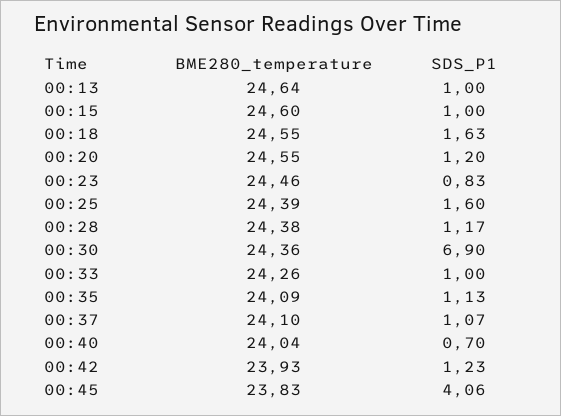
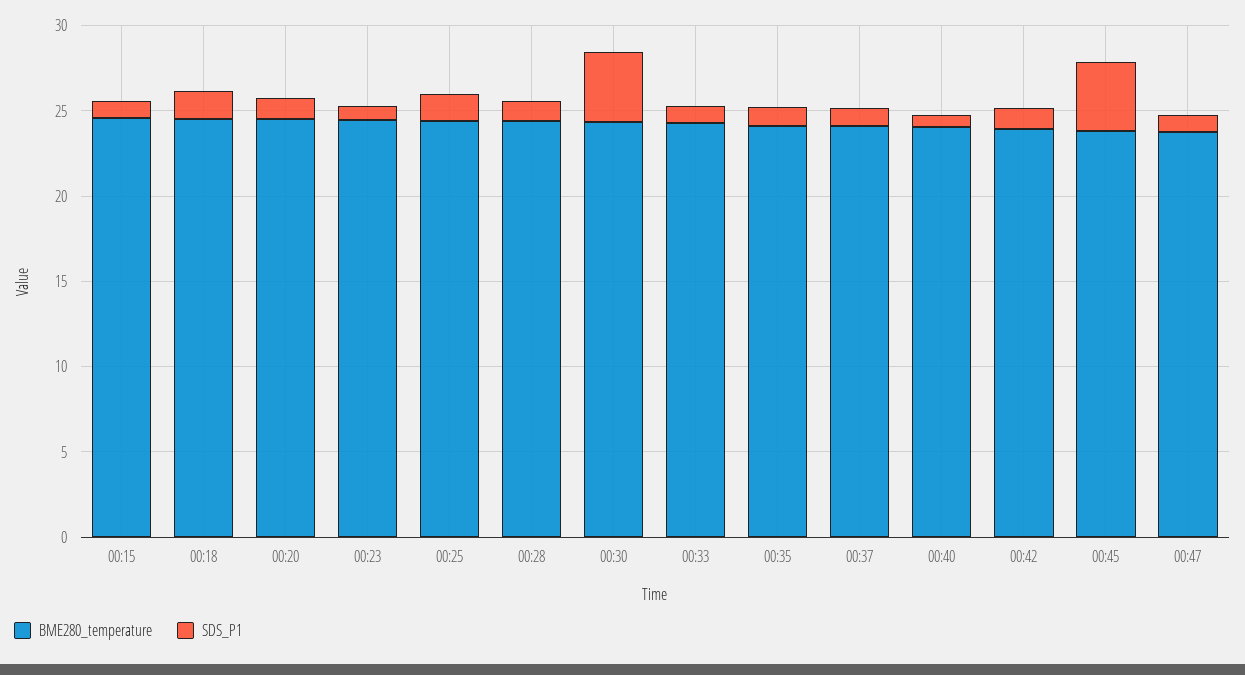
BME280_temperature, 00:13: 24.64 -> none
SDS_P1, 00:13: 1 -> none
SDS_P1, 00:30: 6.9 -> 4
BME280_temperature, 00:47: none -> 24
SDS_P1, 00:47: none -> 1

